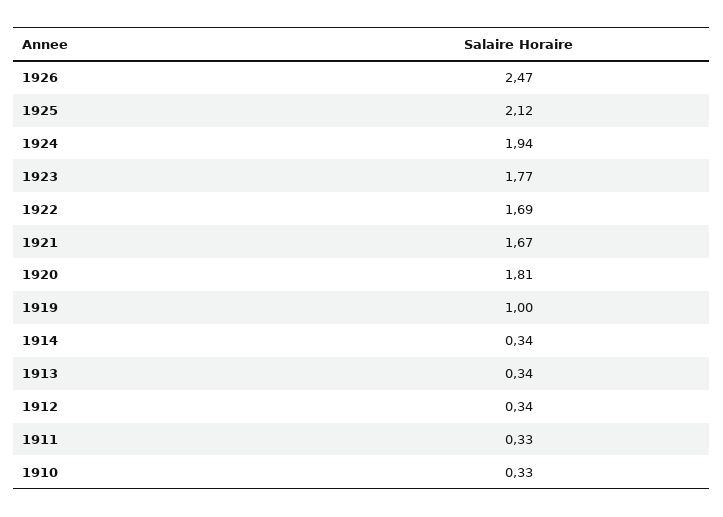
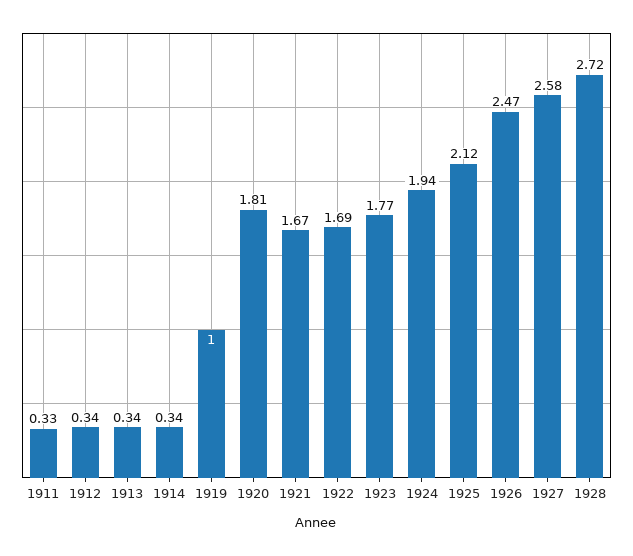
1910: 0.33 -> none
1927: none -> 2.58
1928: none -> 2.72

